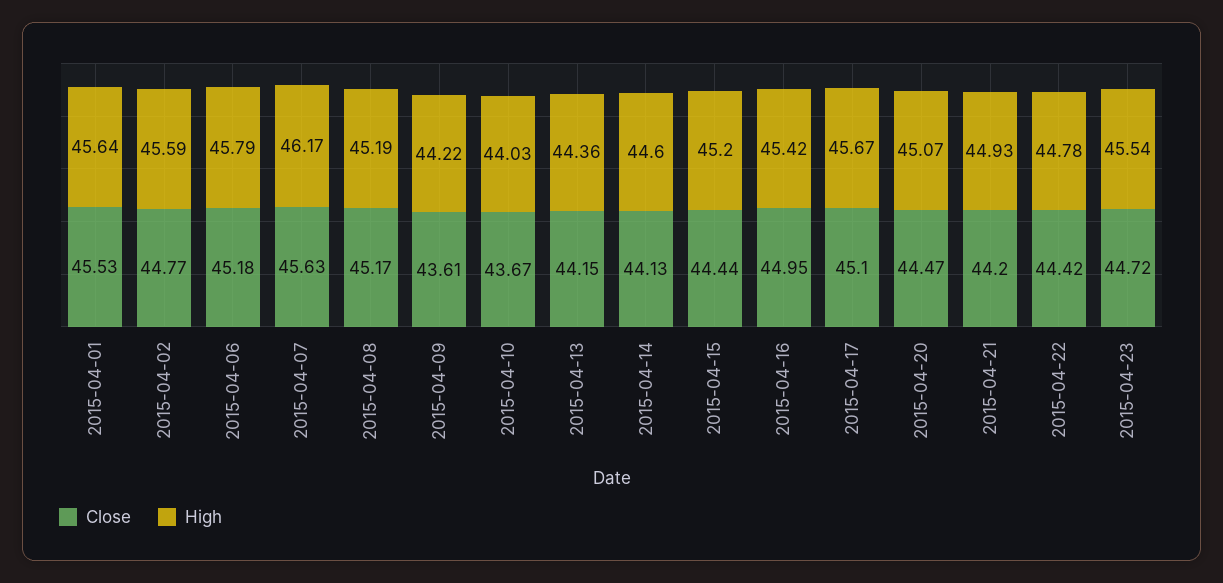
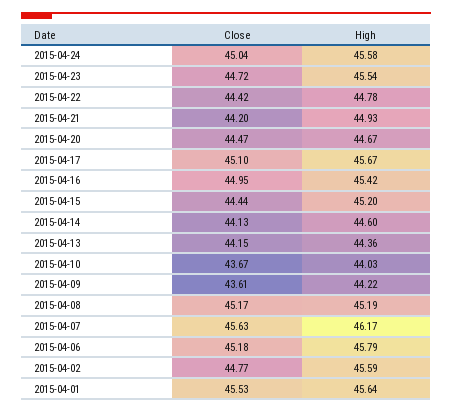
High, 2015-04-20: 45.07 -> 44.67
Close, 2015-04-24: none -> 45.04
High, 2015-04-24: none -> 45.58

